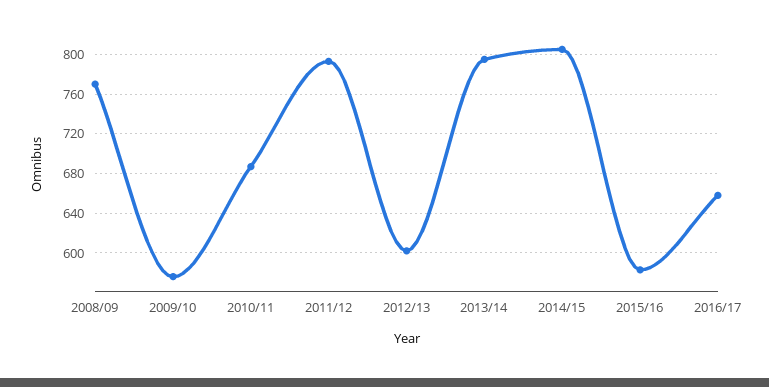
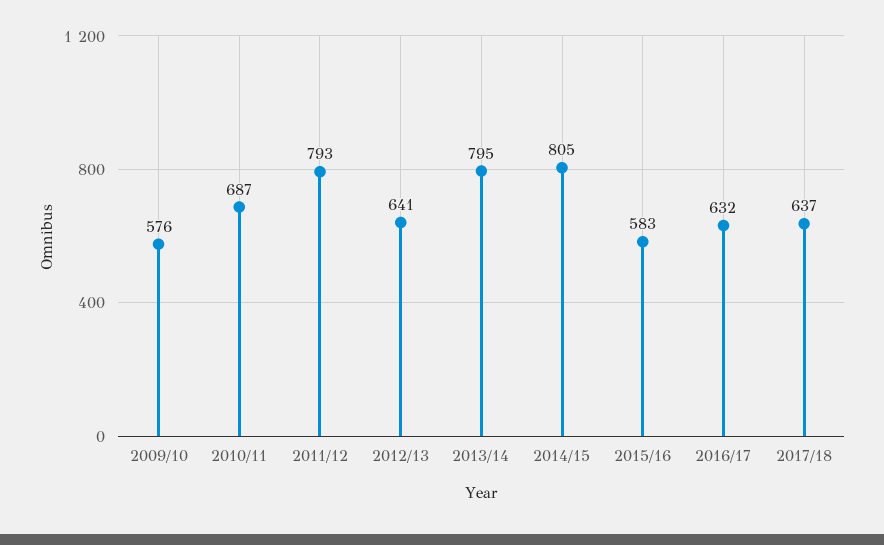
2008/09: 770 -> none
2012/13: 600 -> 641
2016/17: 660 -> 632
2017/18: none -> 637

